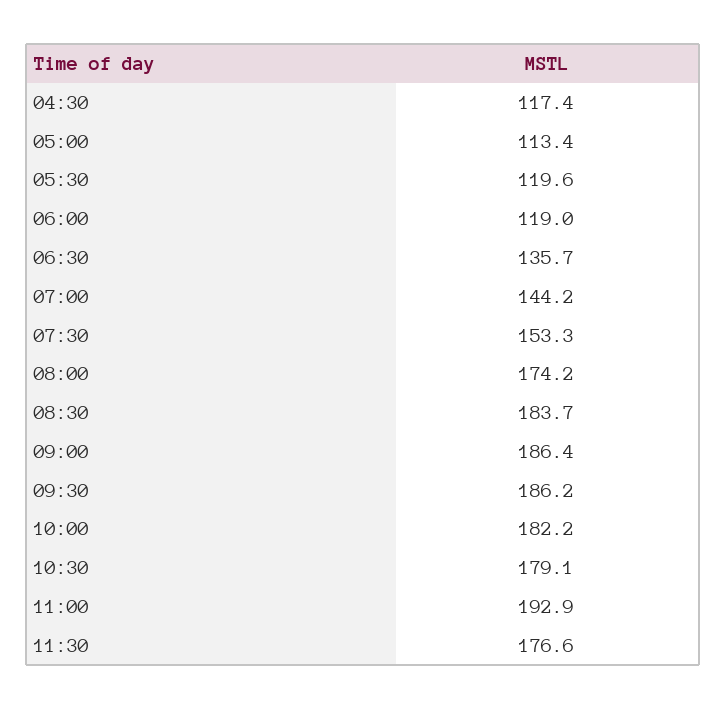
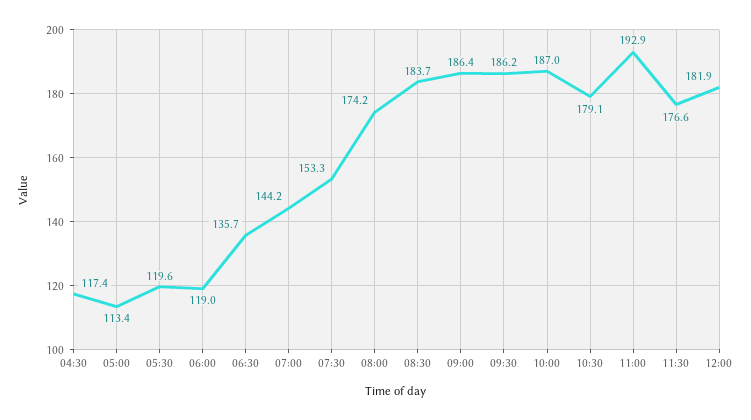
10:00: 182.2 -> 187
12:00: none -> 181.9

